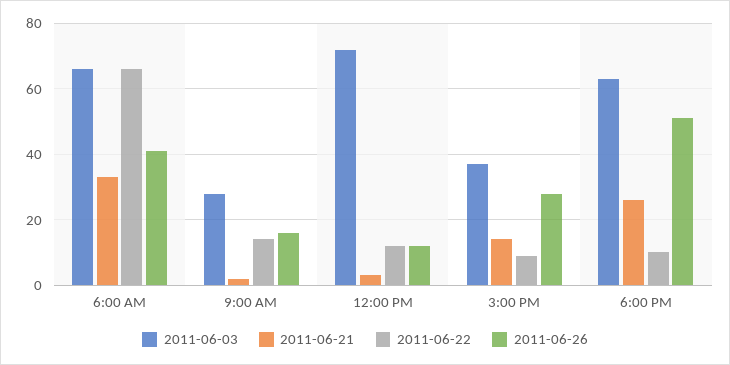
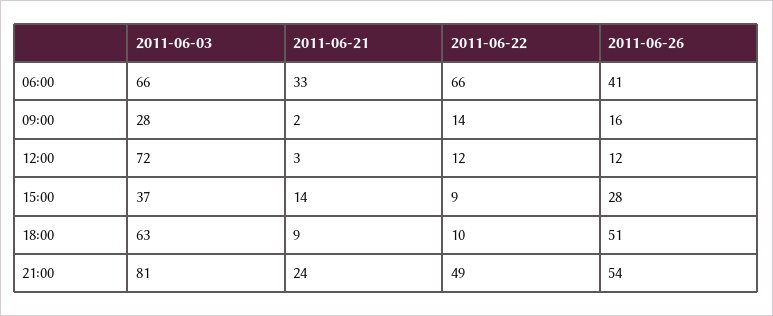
2011-06-21, 6:00 PM: 25 -> 9
2011-06-03, 21:00: none -> 81
2011-06-21, 21:00: none -> 24
2011-06-22, 21:00: none -> 49
2011-06-26, 21:00: none -> 54

